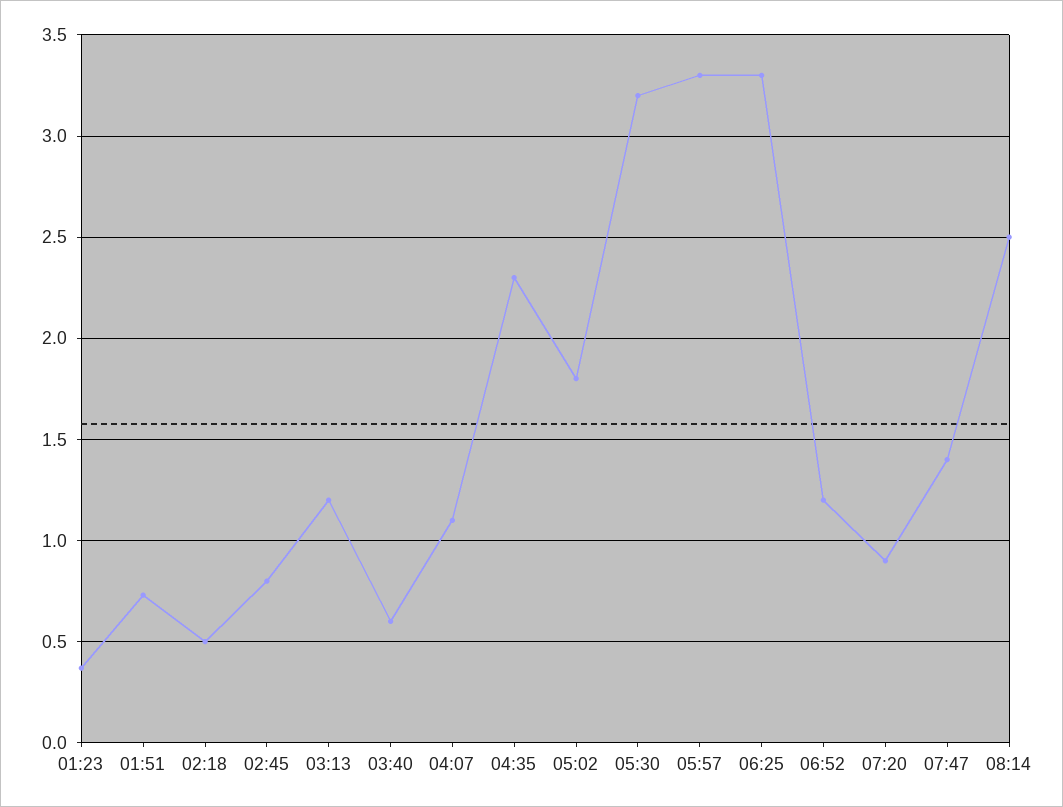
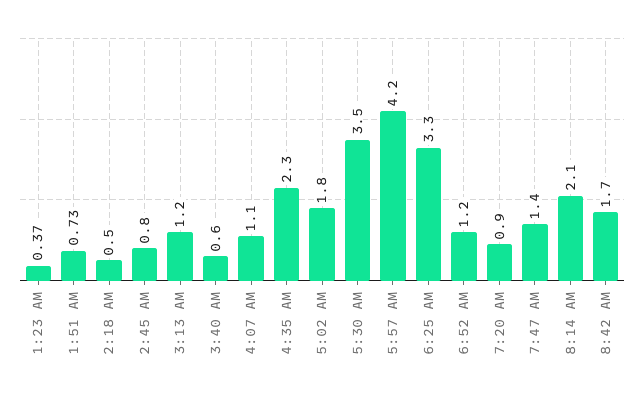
05:30: 3.2 -> 3.5
05:57: 3.3 -> 4.2
08:14: 2.5 -> 2.1
8:42 AM: none -> 1.7

